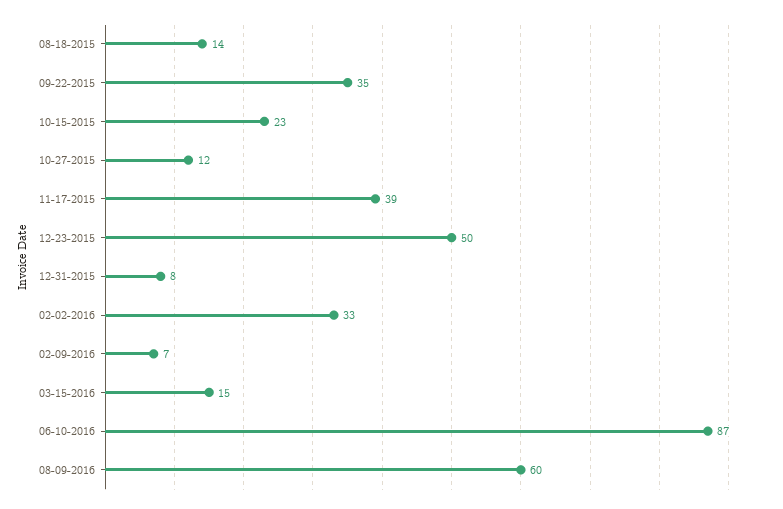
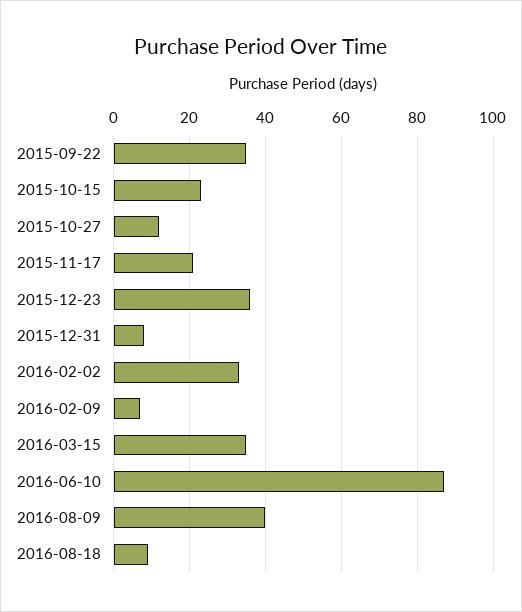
08-18-2015: 14 -> none
11-17-2015: 39 -> 20
12-23-2015: 50 -> 35
03-15-2016: 15 -> 35
08-09-2016: 60 -> 40
2016-08-18: none -> 10

